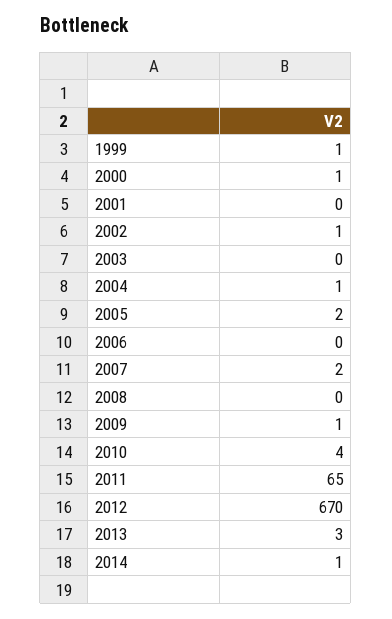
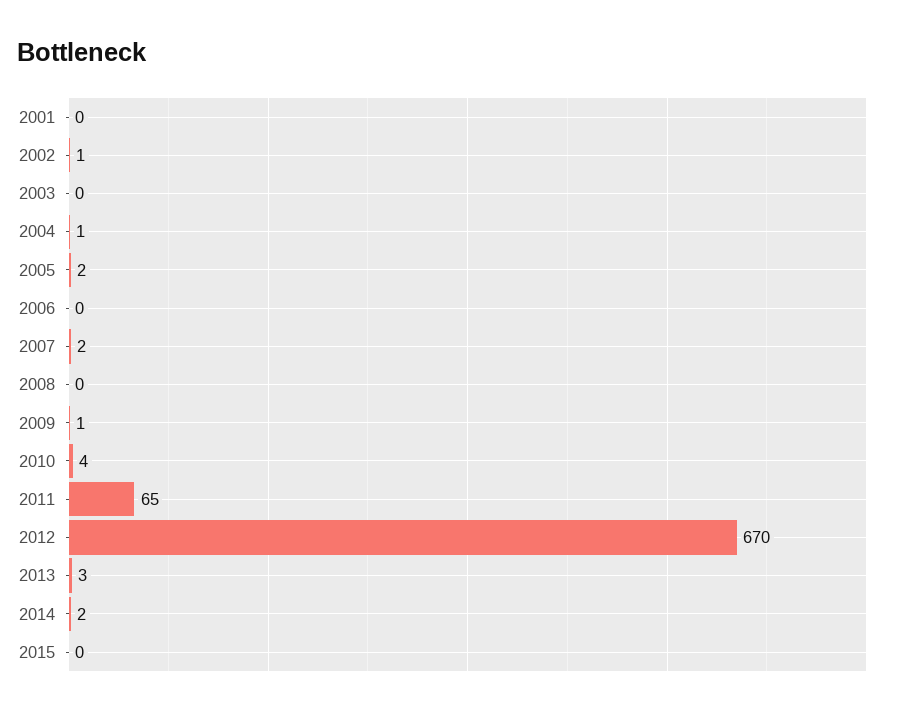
1999: 1 -> none
2000: 1 -> none
2014: 1 -> 2
2015: none -> 0

